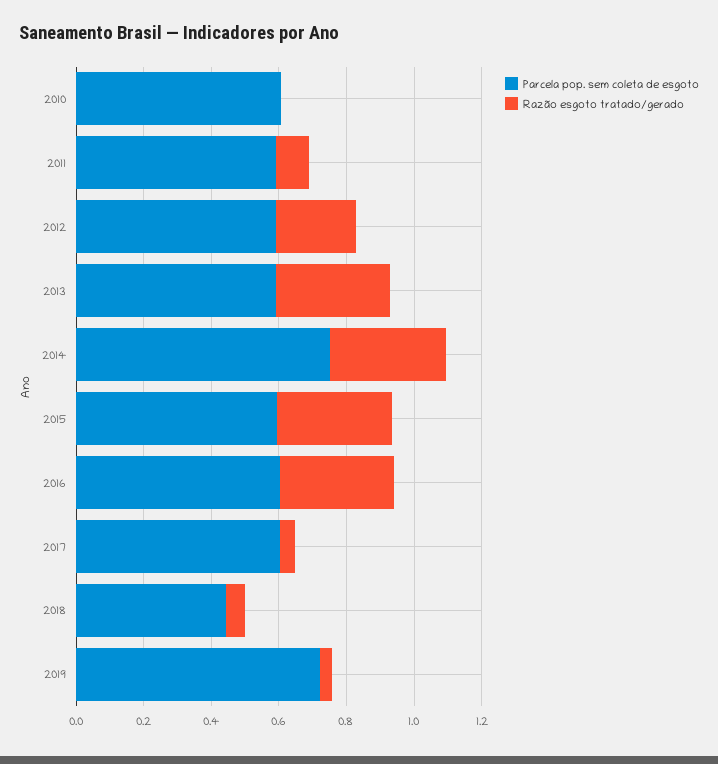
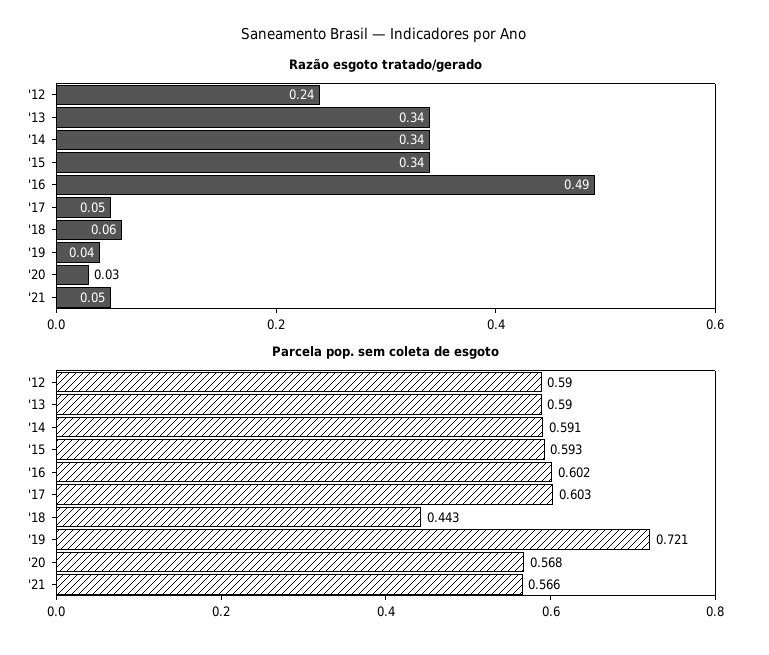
Parcela pop. sem coleta de esgoto, 2010: 0.6 -> none
Razão esgoto tratado/gerado, 2010: 0 -> none
Parcela pop. sem coleta de esgoto, 2011: 0.6 -> none
Razão esgoto tratado/gerado, 2011: 0.1 -> none
Parcela pop. sem coleta de esgoto, 2014: 0.75 -> 0.591
Razão esgoto tratado/gerado, 2016: 0.35 -> 0.49
Razão esgoto tratado/gerado, '20: none -> 0.03
Razão esgoto tratado/gerado, '21: none -> 0.05
Parcela pop. sem coleta de esgoto, '20: none -> 0.568
Parcela pop. sem coleta de esgoto, '21: none -> 0.566

